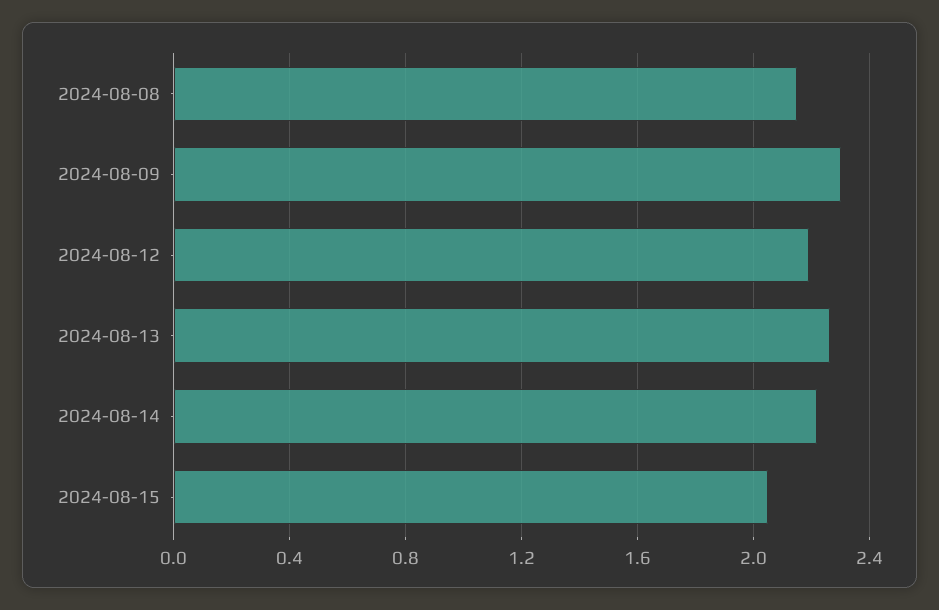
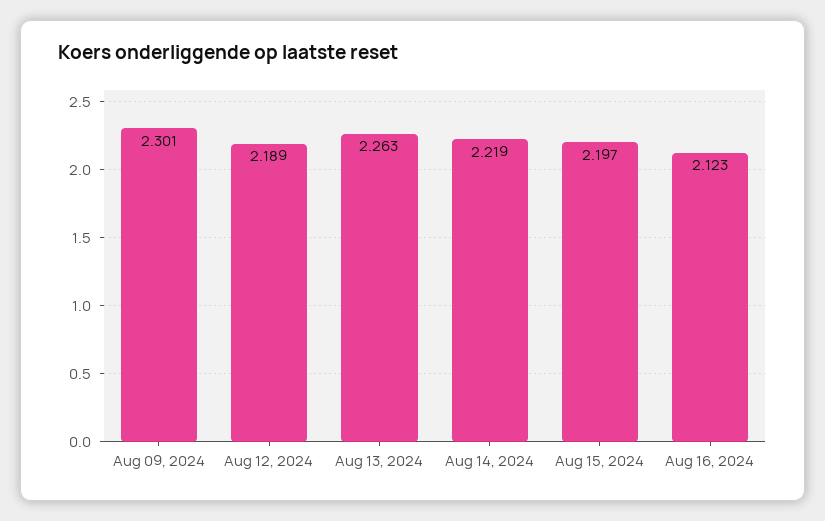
2024-08-08: 2.15 -> none
2024-08-15: 2.05 -> 2.197
Aug 16, 2024: none -> 2.123

